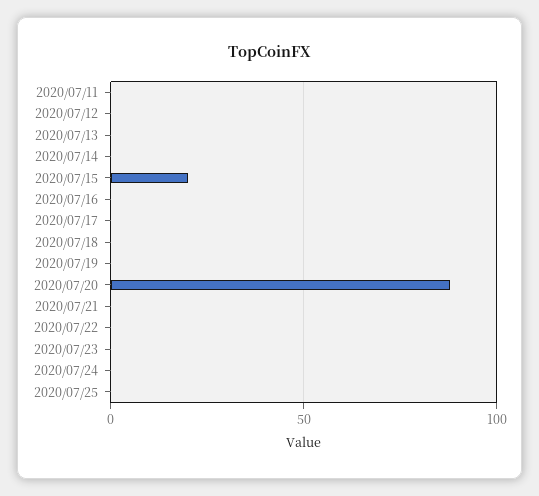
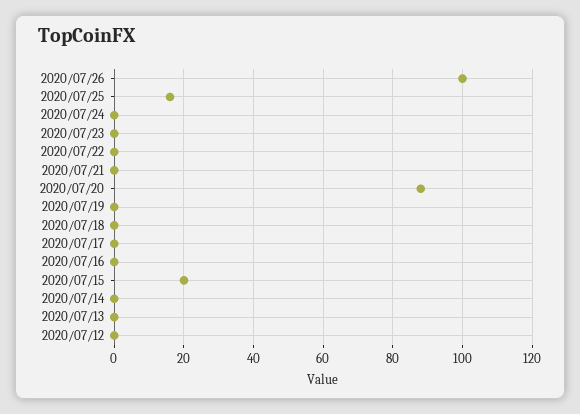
2020/07/11: 0 -> none
2020/07/25: 0 -> 15
2020/07/26: none -> 100

